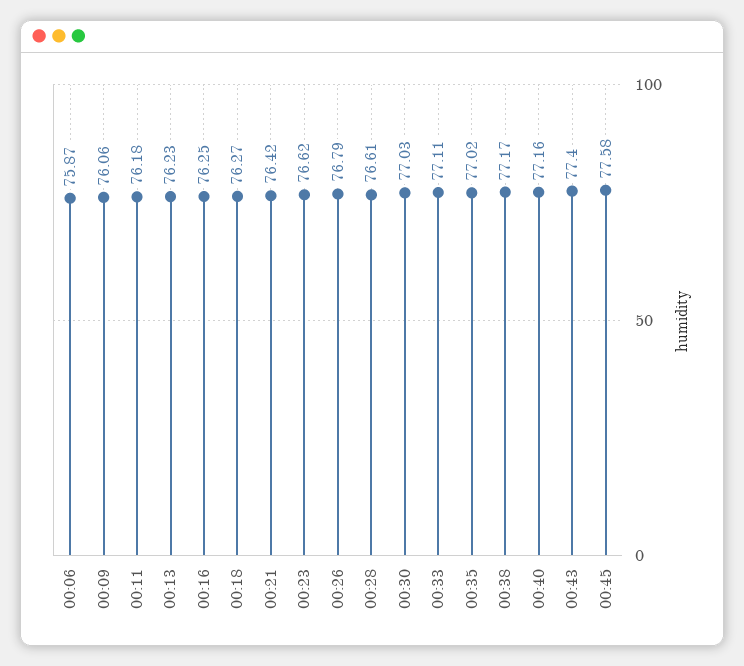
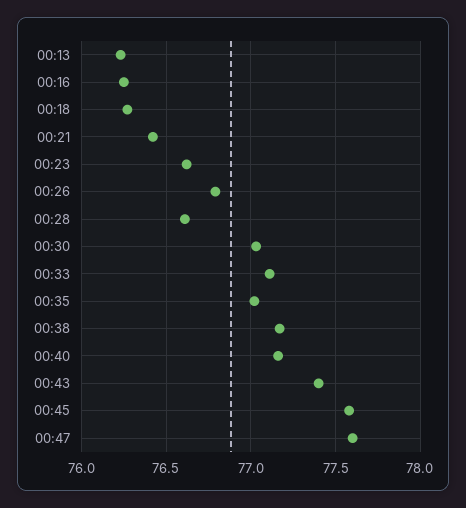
00:06: 75.87 -> none
00:09: 76.06 -> none
00:11: 76.18 -> none
00:47: none -> 77.6

